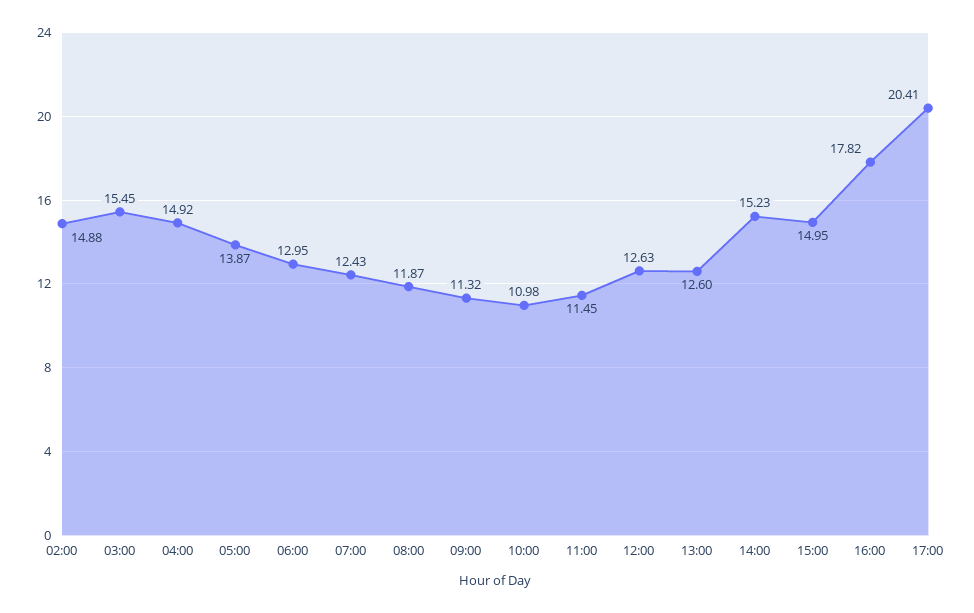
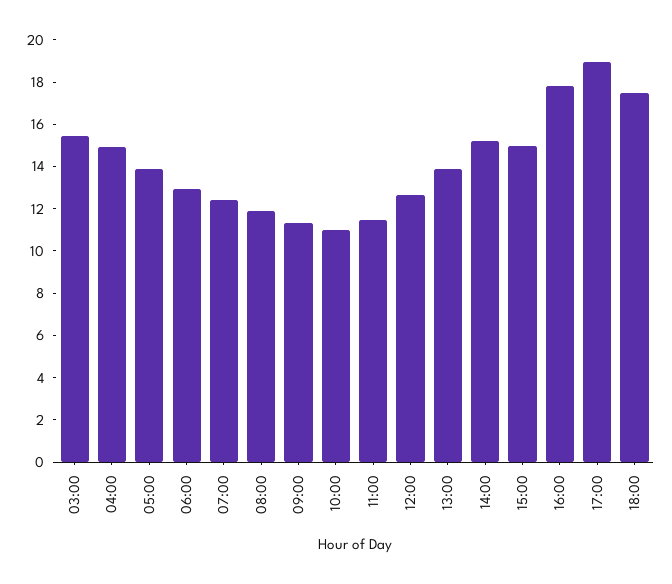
02:00: 14.88 -> none
13:00: 12.6 -> 14
17:00: 20.41 -> 19
18:00: none -> 17.5

